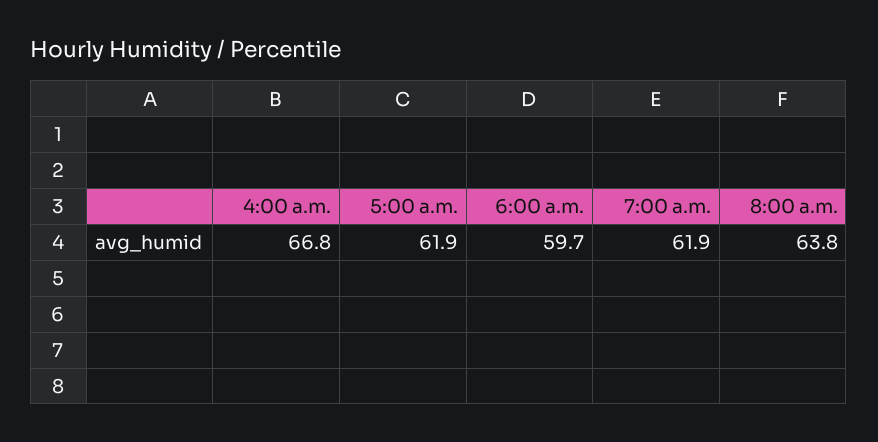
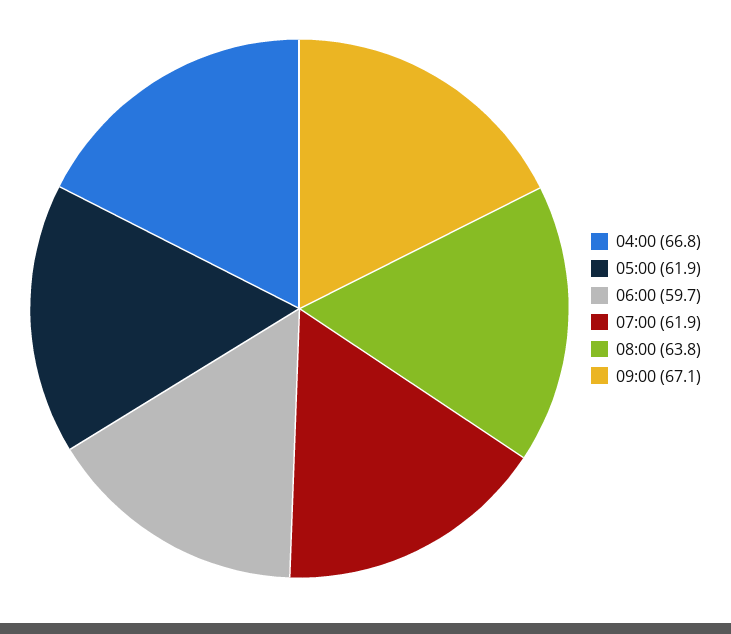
09:00: none -> 67.1

